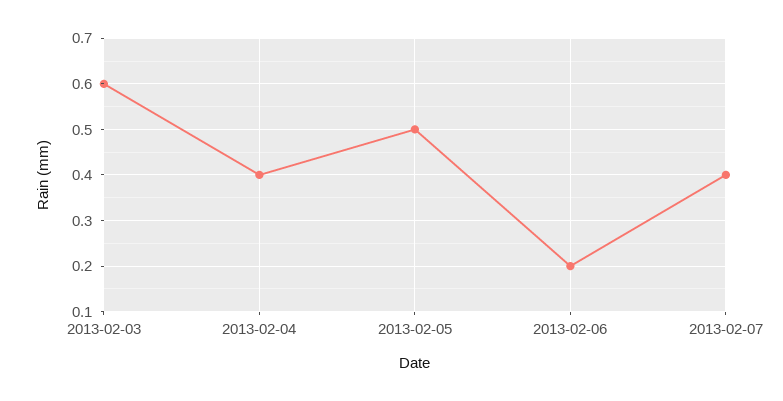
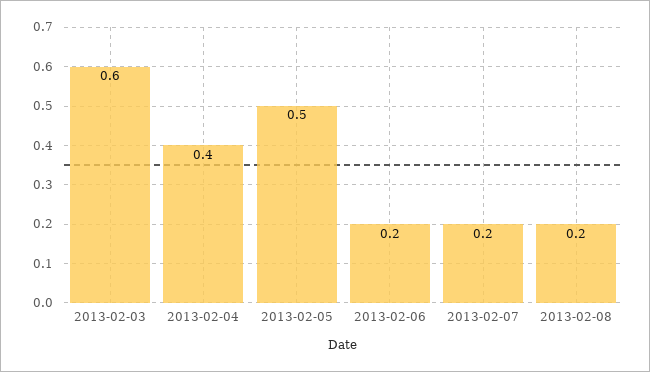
2013-02-07: 0.4 -> 0.2
2013-02-08: none -> 0.2

